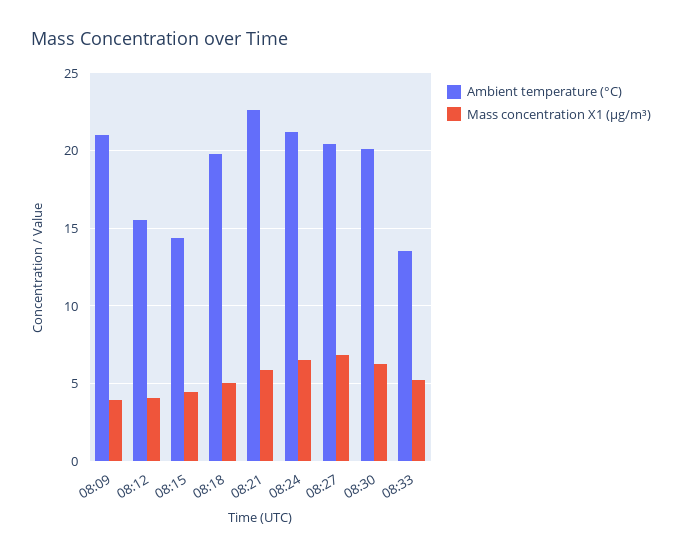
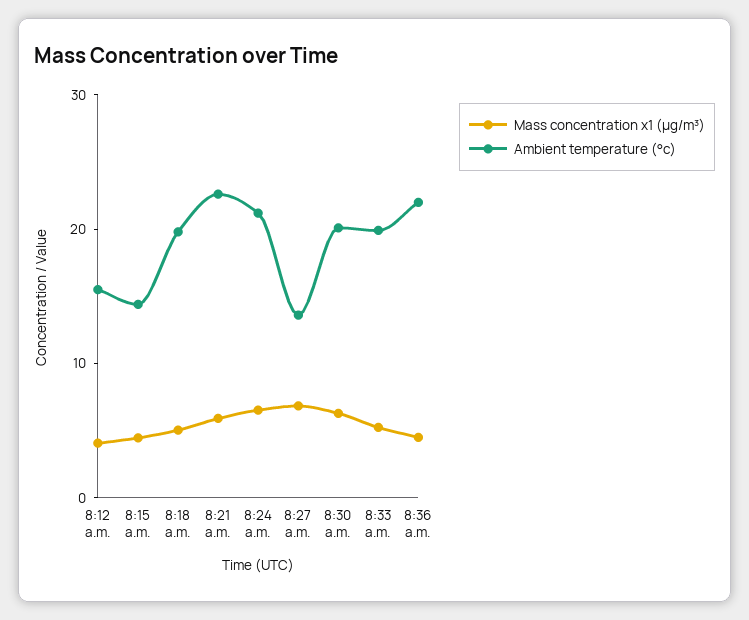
Ambient temperature (°C), 08:09: 21 -> none
Mass concentration X1 (μg/m³), 08:09: 4 -> none
Ambient temperature (°C), 08:27: 20.5 -> 14
Ambient temperature (°C), 08:33: 13.5 -> 20
Mass concentration X1 (μg/m³), 8:36 a.m.: none -> 4
Ambient temperature (°C), 8:36 a.m.: none -> 22

